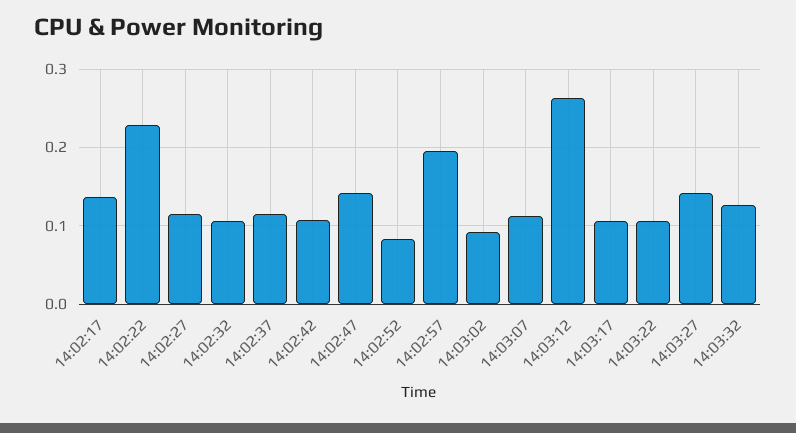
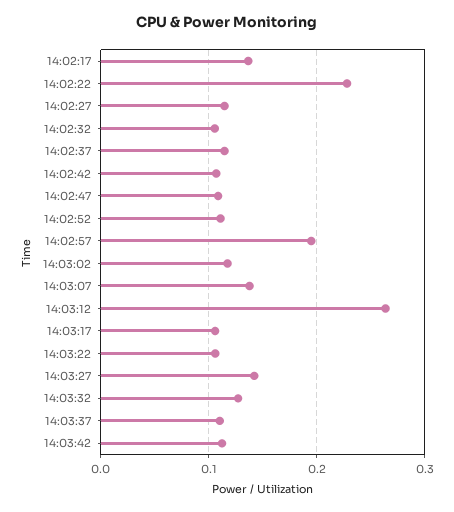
14:02:47: 0.14 -> 0.11
14:02:52: 0.08 -> 0.11
14:03:02: 0.09 -> 0.12
14:03:07: 0.11 -> 0.14
14:03:37: none -> 0.11
14:03:42: none -> 0.11

